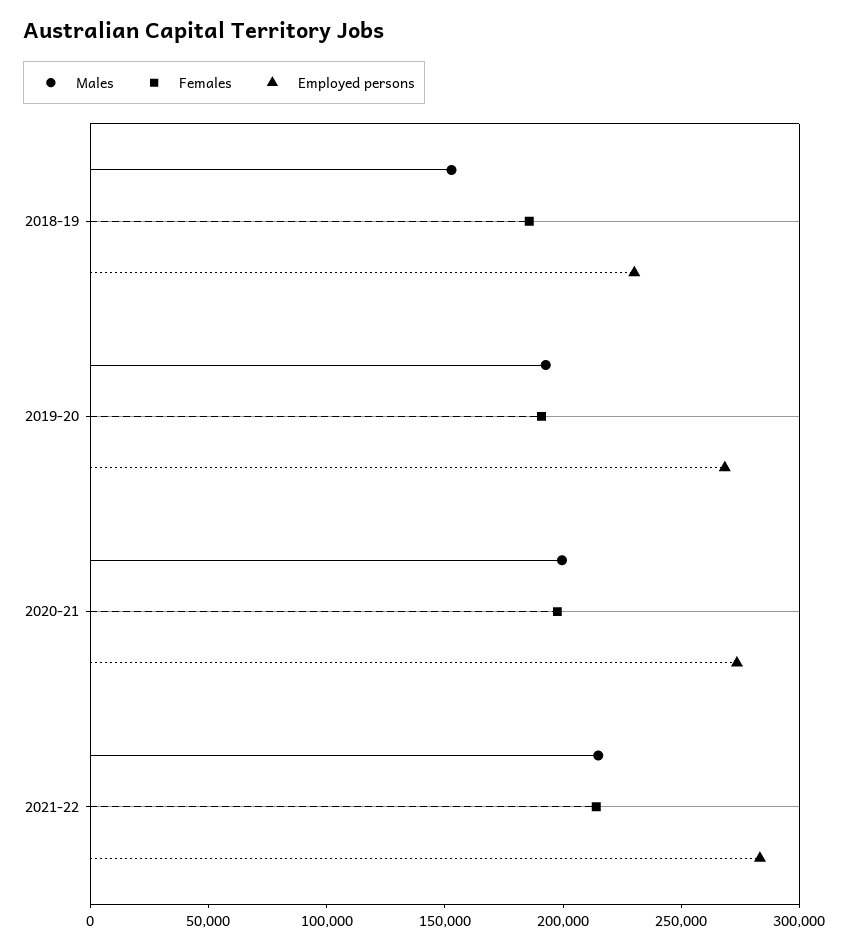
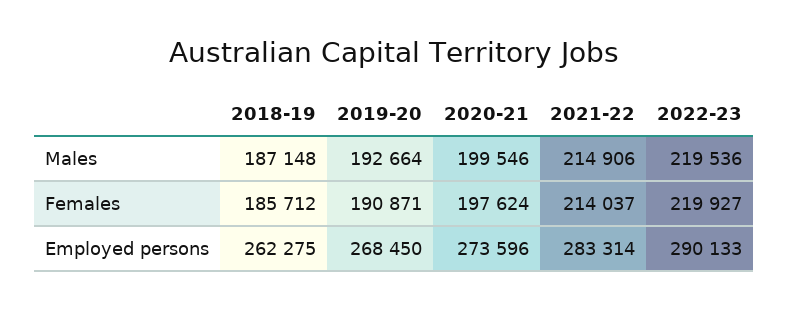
Males, 2018-19: 150000 -> 187148
Employed persons, 2018-19: 230000 -> 262275
Males, 2022-23: none -> 219536
Females, 2022-23: none -> 219927
Employed persons, 2022-23: none -> 290133

